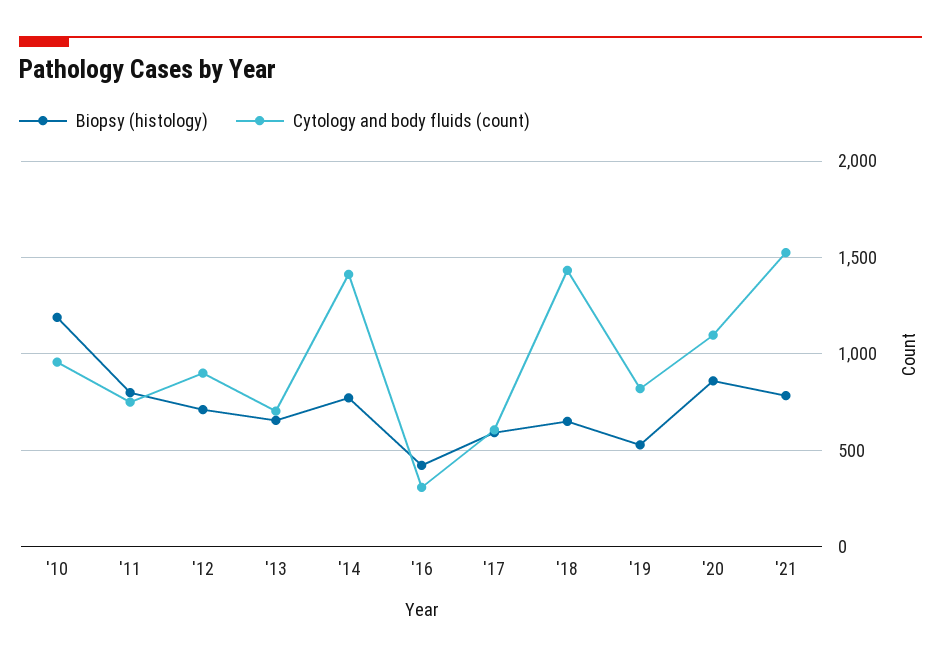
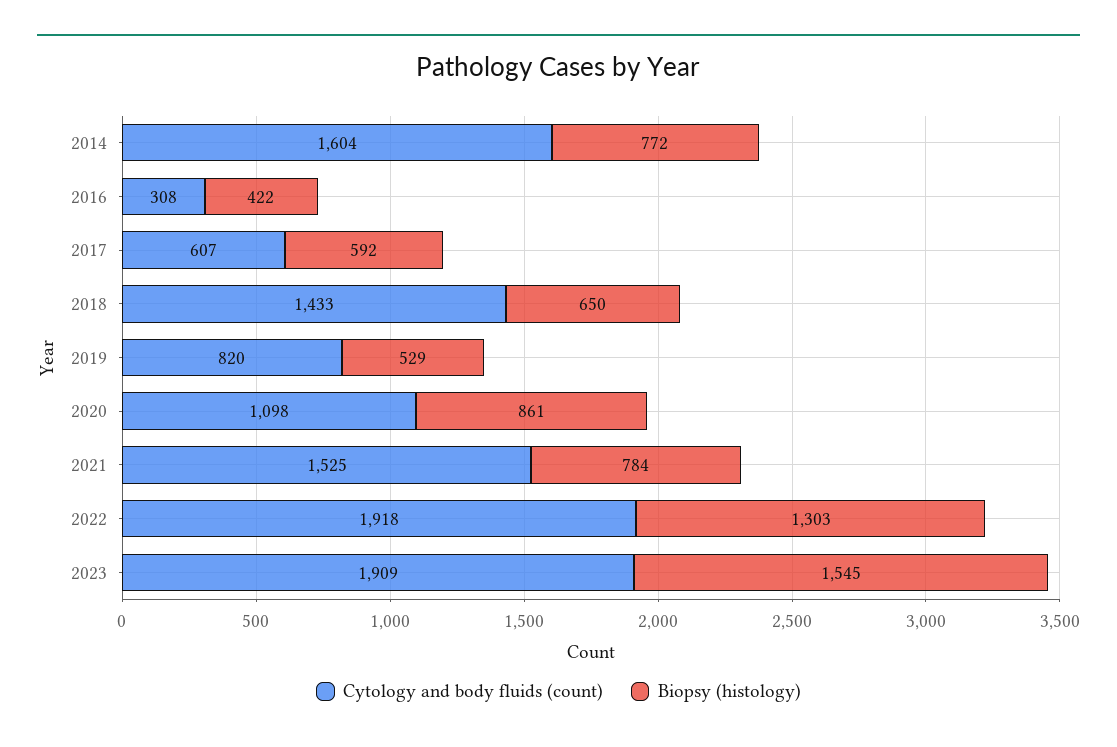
Biopsy (histology), '10: 1200 -> none
Cytology and body fluids (count), '10: 950 -> none
Biopsy (histology), '11: 800 -> none
Cytology and body fluids (count), '11: 750 -> none
Biopsy (histology), '12: 700 -> none
Cytology and body fluids (count), '12: 900 -> none
Biopsy (histology), '13: 650 -> none
Cytology and body fluids (count), '13: 700 -> none
Cytology and body fluids (count), '14: 1400 -> 1604
Cytology and body fluids (count), 2022: none -> 1918
Biopsy (histology), 2022: none -> 1303
Cytology and body fluids (count), 2023: none -> 1909
Biopsy (histology), 2023: none -> 1545

